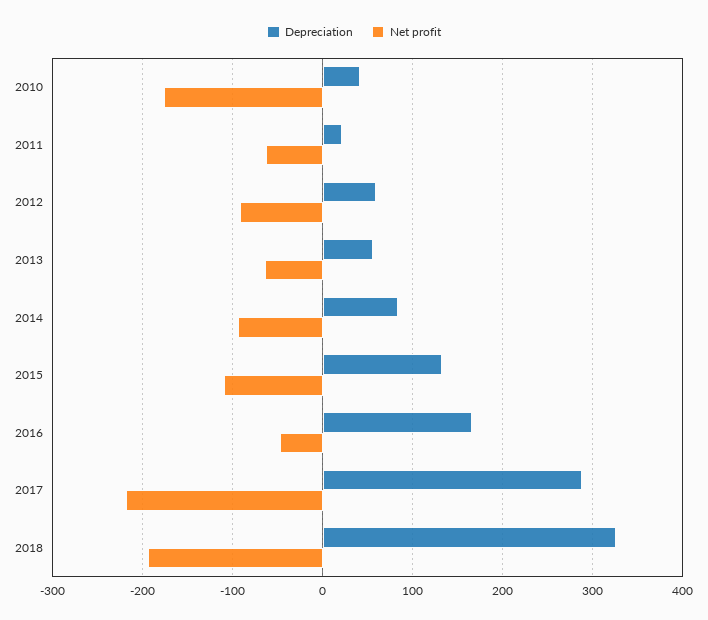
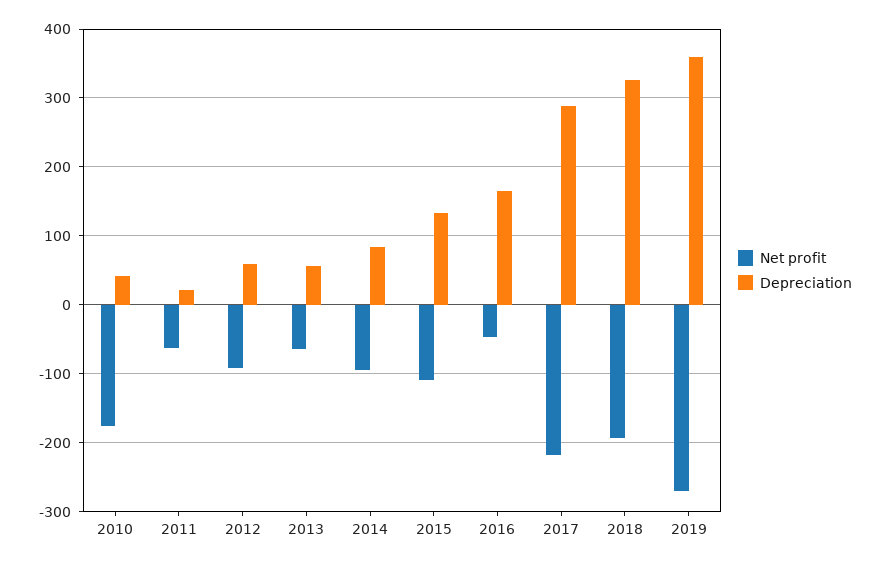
Net profit, 2019: none -> -270
Depreciation, 2019: none -> 360

